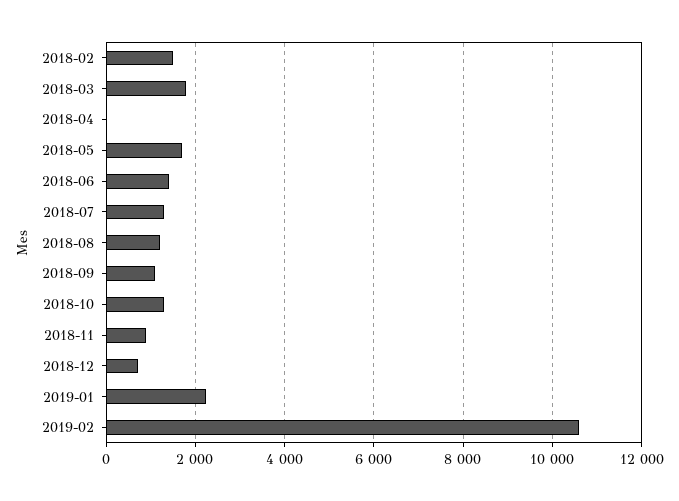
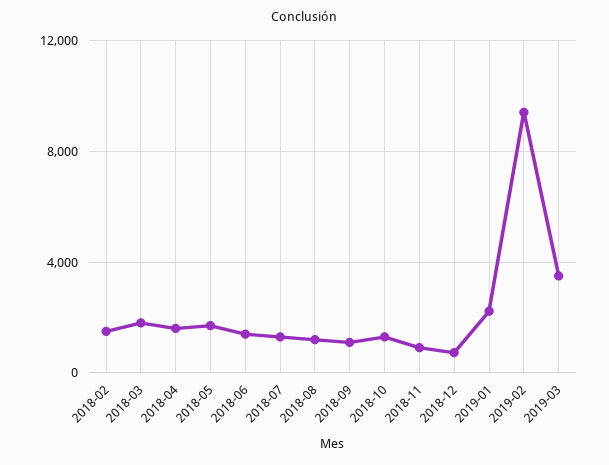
2018-04: 0 -> 1500
2019-02: 10600 -> 9500
2019-03: none -> 3500

